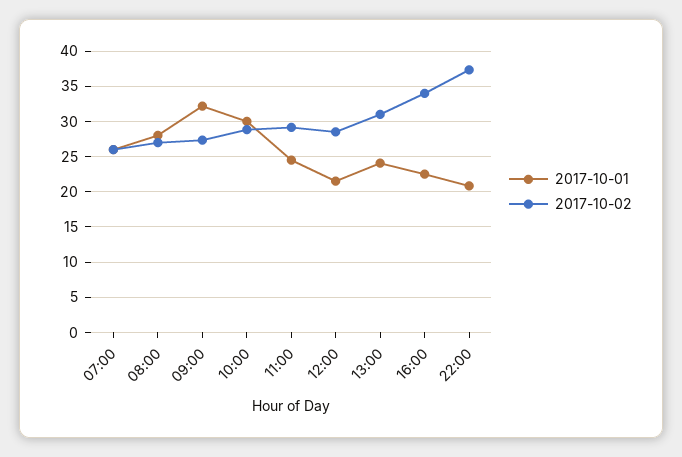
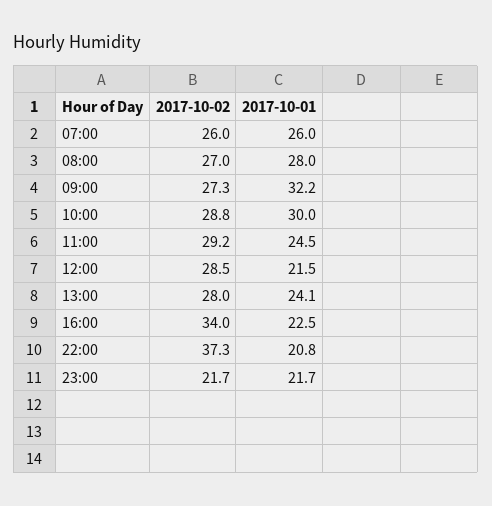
2017-10-02, 13:00: 31 -> 28
2017-10-02, 23:00: none -> 21.7
2017-10-01, 23:00: none -> 21.7

